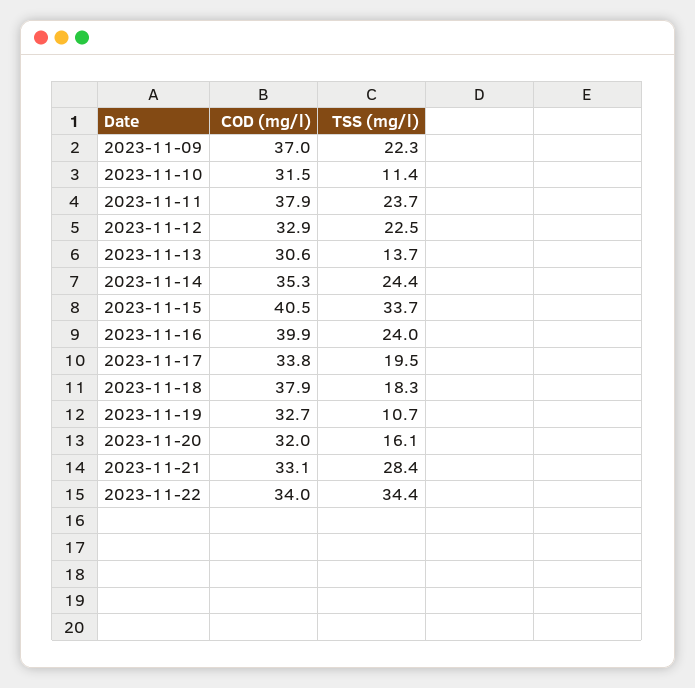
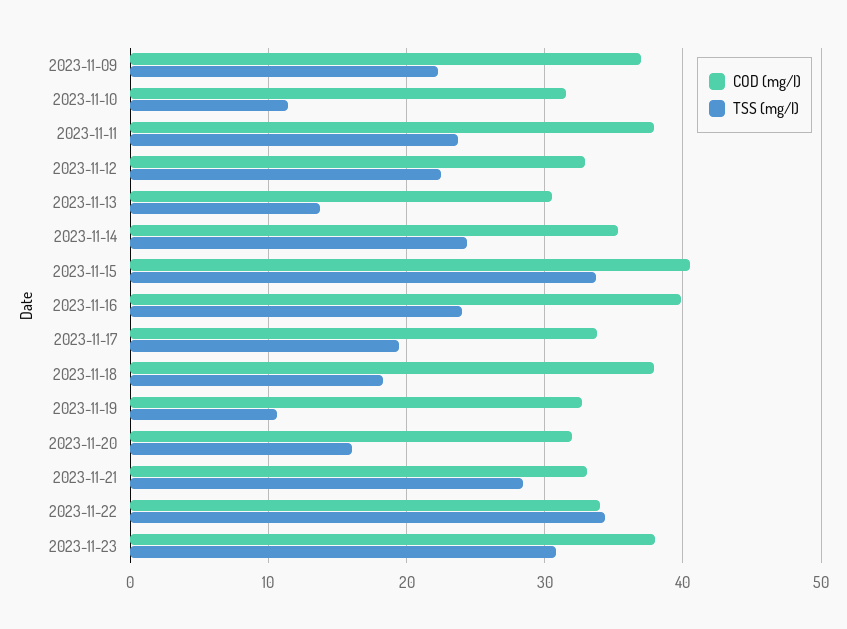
COD (mg/l), 2023-11-23: none -> 38
TSS (mg/l), 2023-11-23: none -> 31

